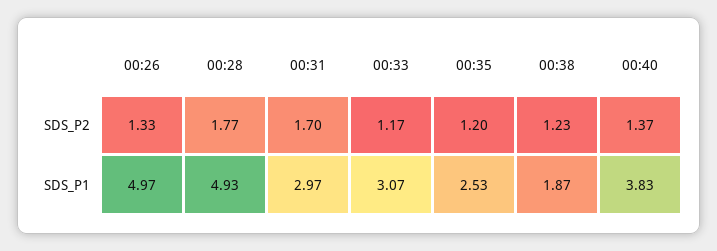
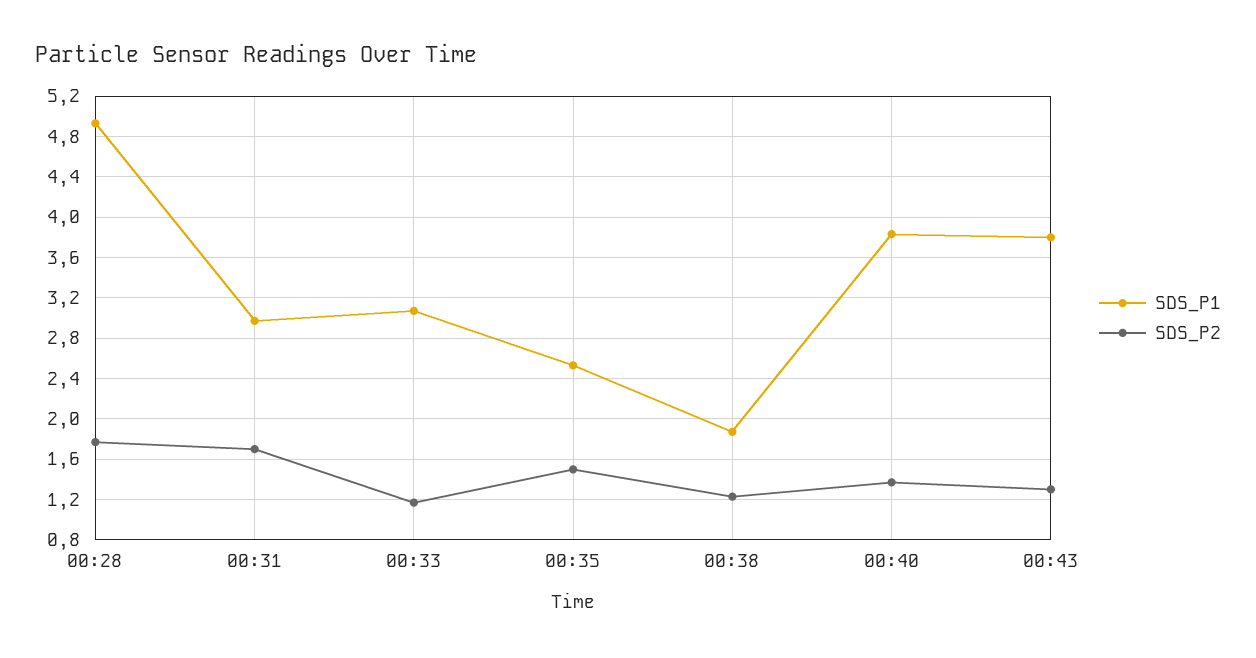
SDS_P2, 00:26: 1.33 -> none
SDS_P2, 00:35: 1.2 -> 1.5
SDS_P1, 00:26: 4.97 -> none
SDS_P1, 00:43: none -> 3.8
SDS_P2, 00:43: none -> 1.3

